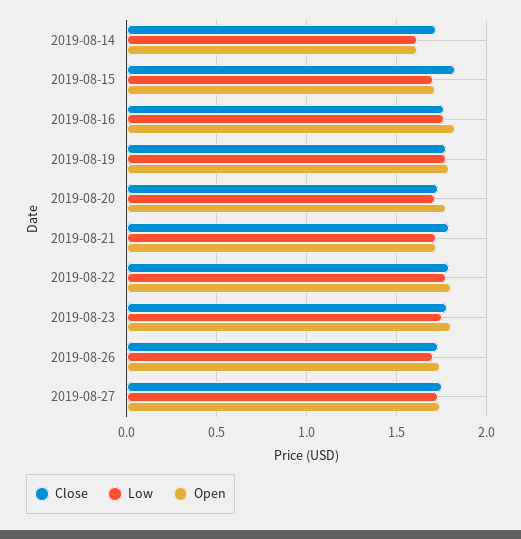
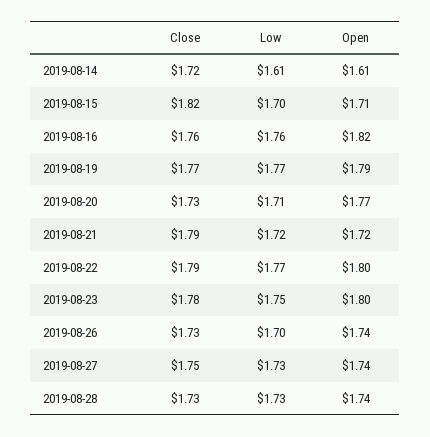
Close, 2019-08-28: none -> 1.73
Low, 2019-08-28: none -> 1.73
Open, 2019-08-28: none -> 1.74

